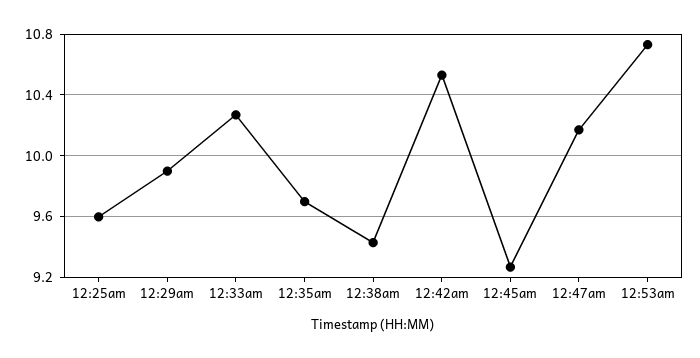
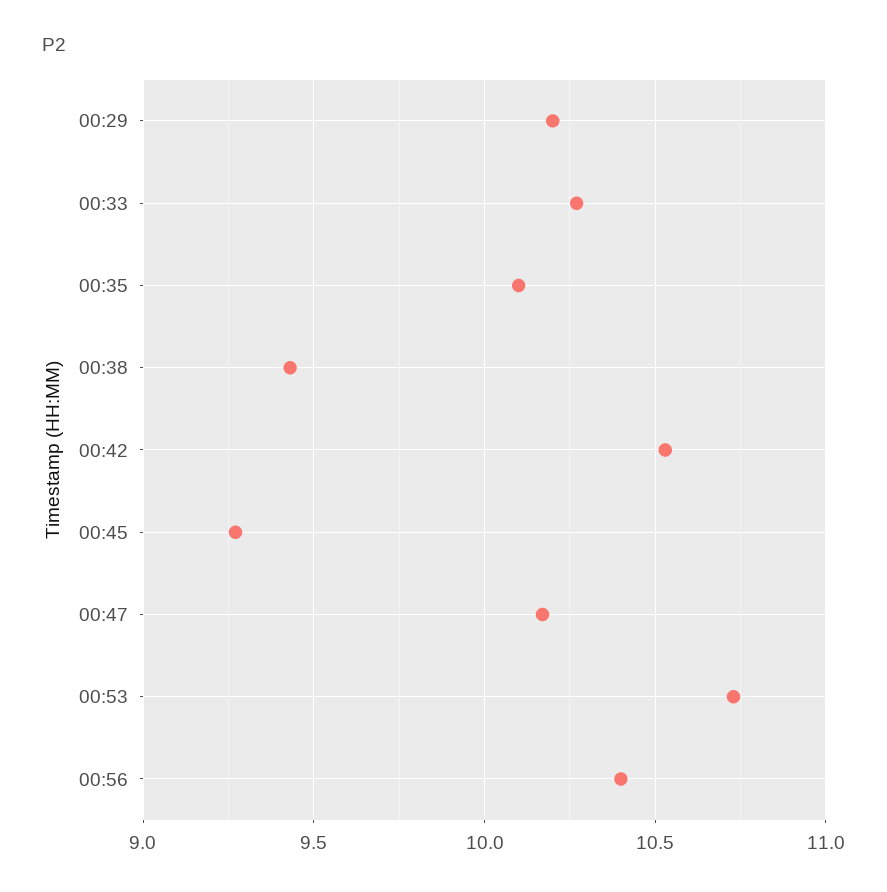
12:25am: 9.6 -> none
12:29am: 9.9 -> 10.2
12:35am: 9.7 -> 10.1
00:56: none -> 10.4

